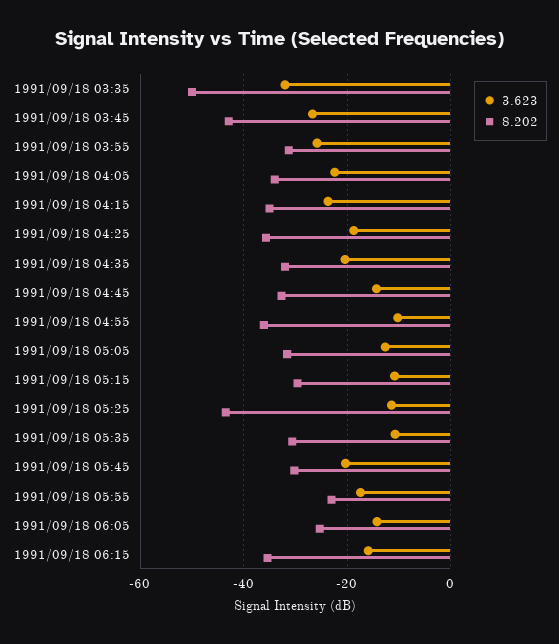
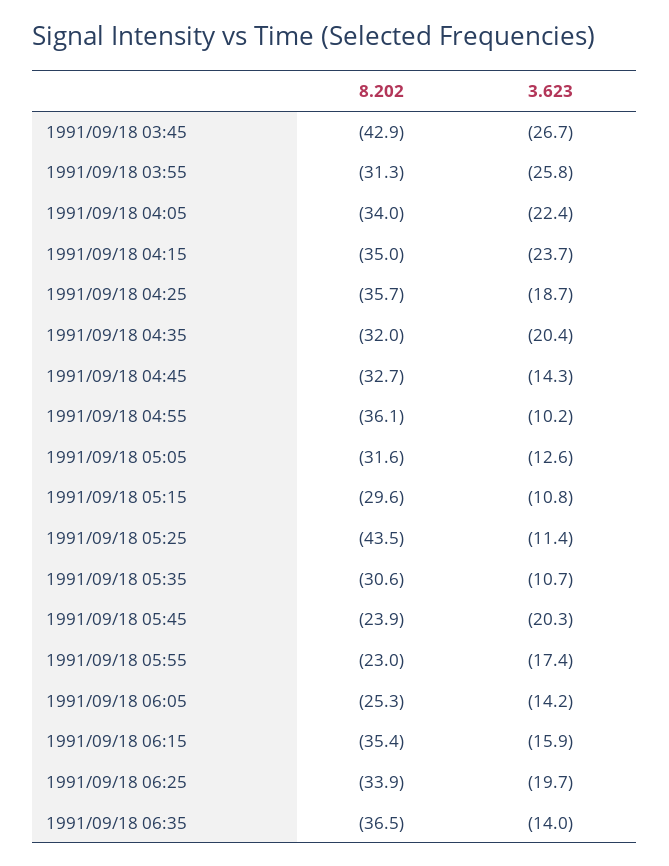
3.623, 1991/09/18 03:35: -32 -> none
8.202, 1991/09/18 03:35: -50 -> none
8.202, 1991/09/18 05:45: -30 -> -23.9
8.202, 1991/09/18 06:25: none -> -33.9
3.623, 1991/09/18 06:25: none -> -19.7
8.202, 1991/09/18 06:35: none -> -36.5
3.623, 1991/09/18 06:35: none -> -14

